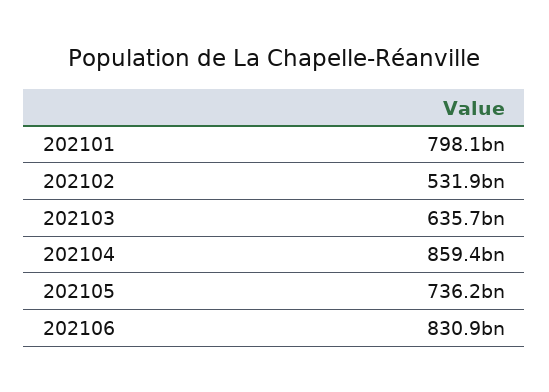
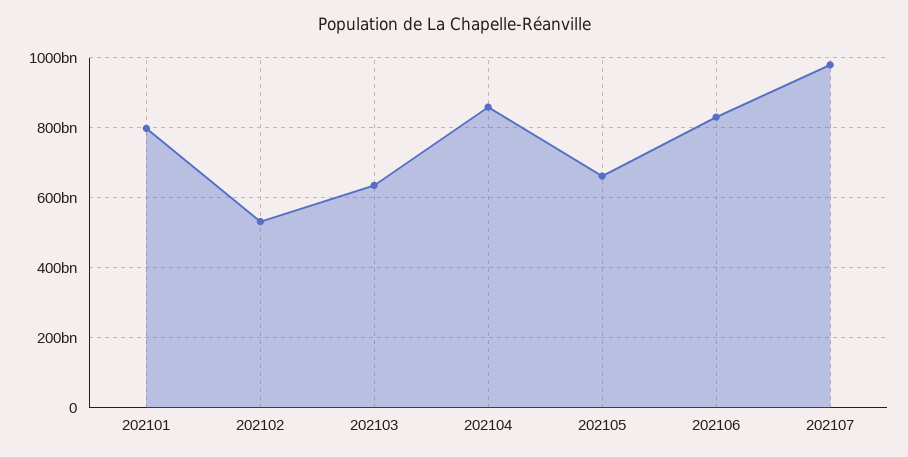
202105: 736200000000 -> 660000000000
202107: none -> 980000000000

